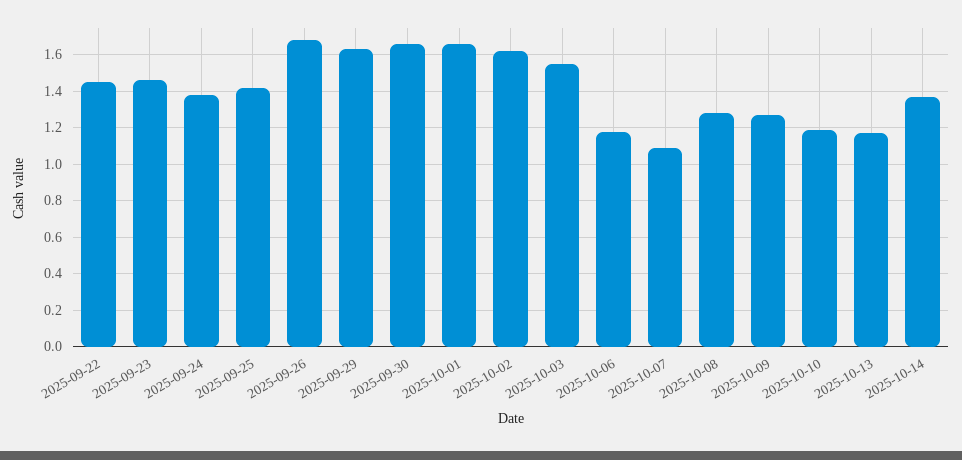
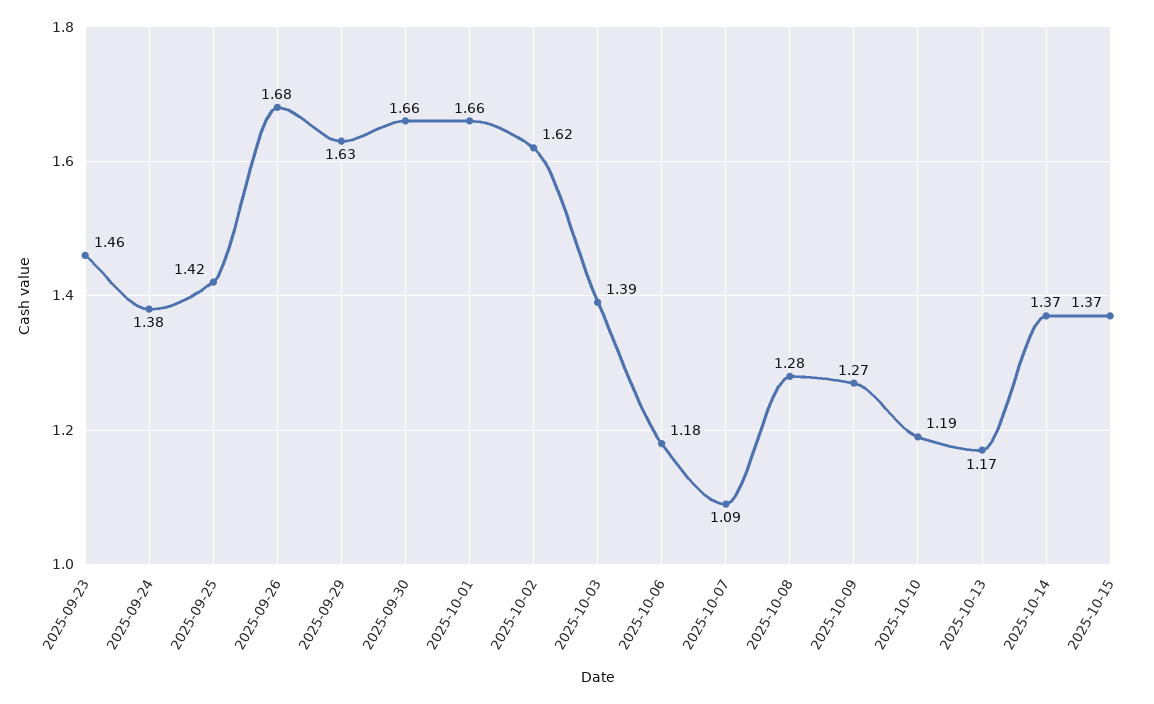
2025-09-22: 1.45 -> none
2025-10-03: 1.55 -> 1.39
2025-10-15: none -> 1.37

